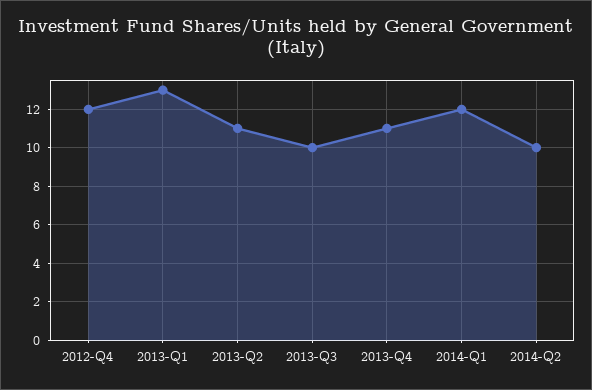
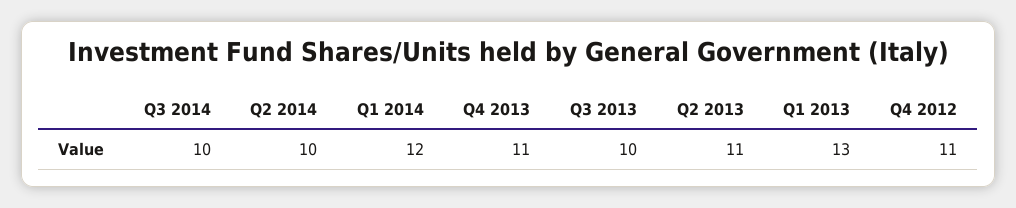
2012-Q4: 12 -> 11
Q3 2014: none -> 10

